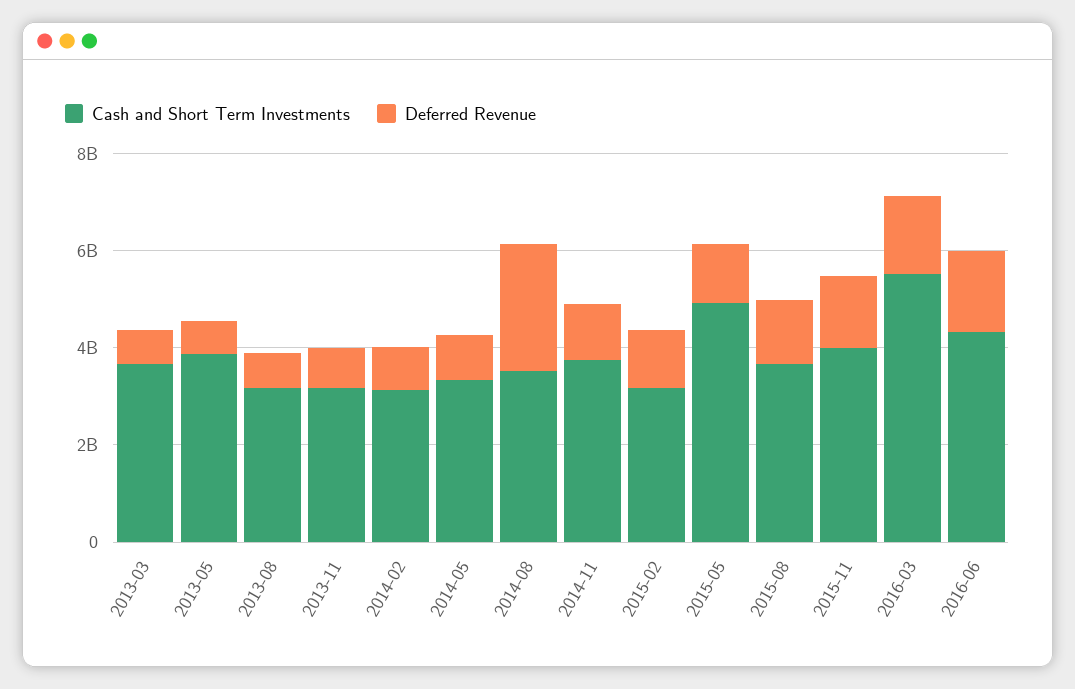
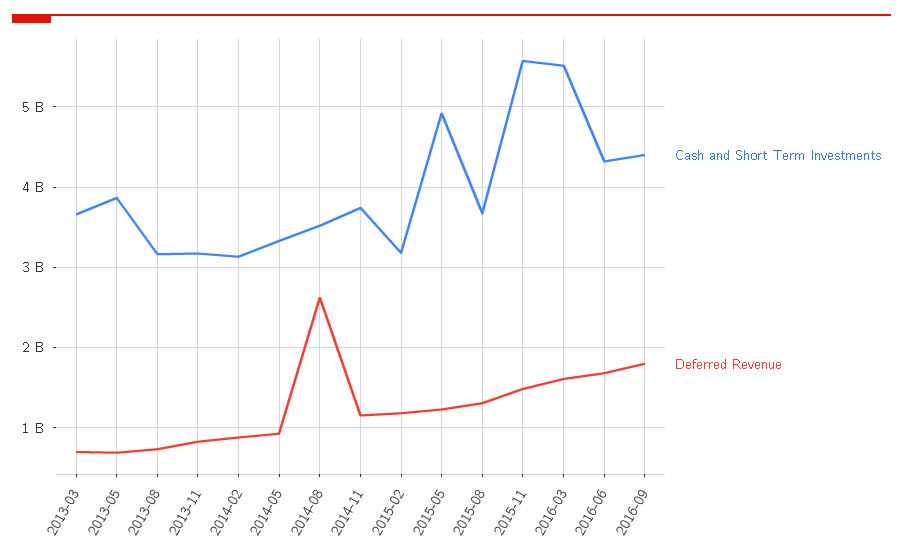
Cash and Short Term Investments, 2015-11: 4000000000 -> 5600000000
Cash and Short Term Investments, 2016-09: none -> 4400000000
Deferred Revenue, 2016-09: none -> 1800000000

